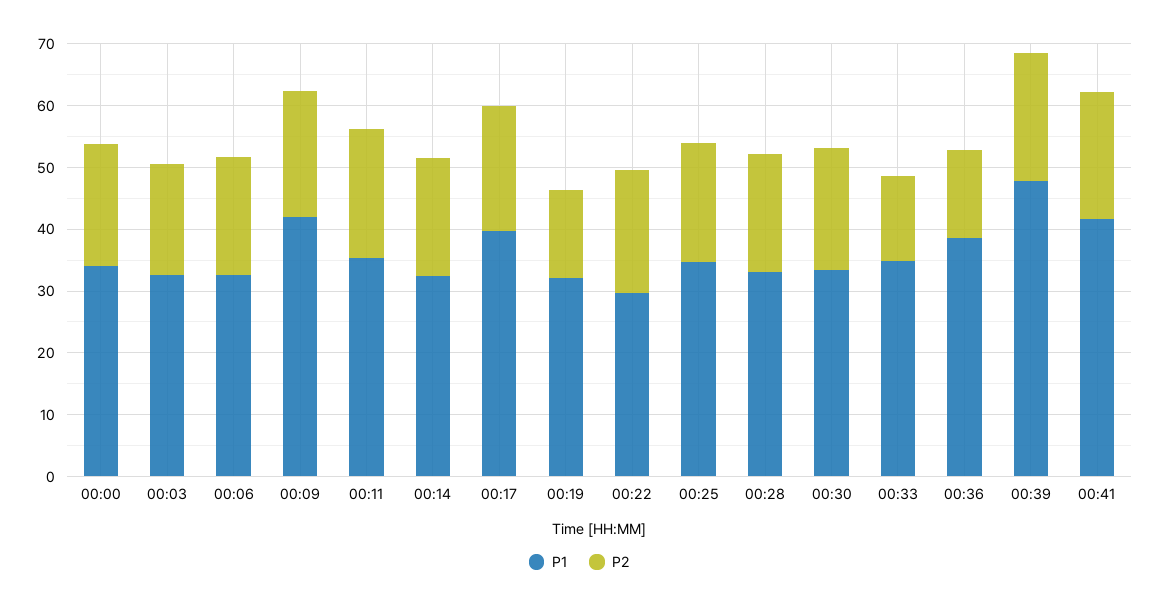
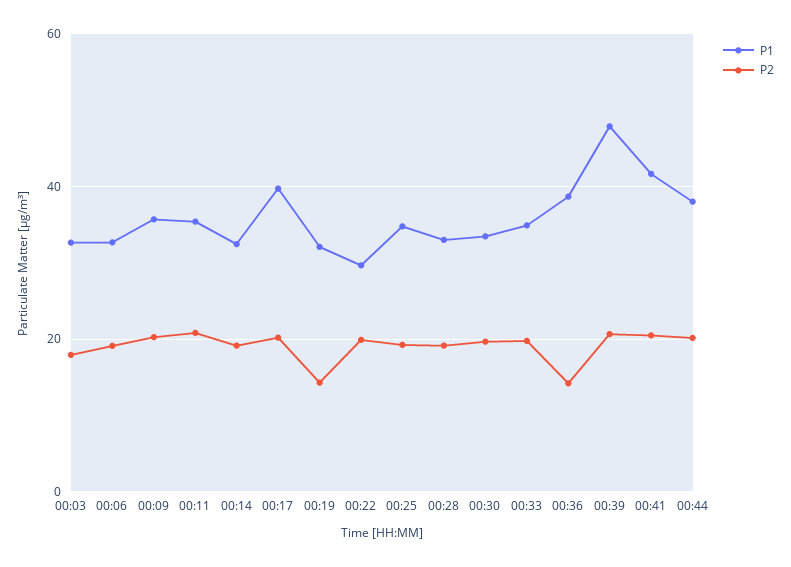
P1, 00:00: 34 -> none
P2, 00:00: 20 -> none
P1, 00:09: 42 -> 36
P2, 00:33: 14 -> 20
P1, 00:44: none -> 38
P2, 00:44: none -> 20

